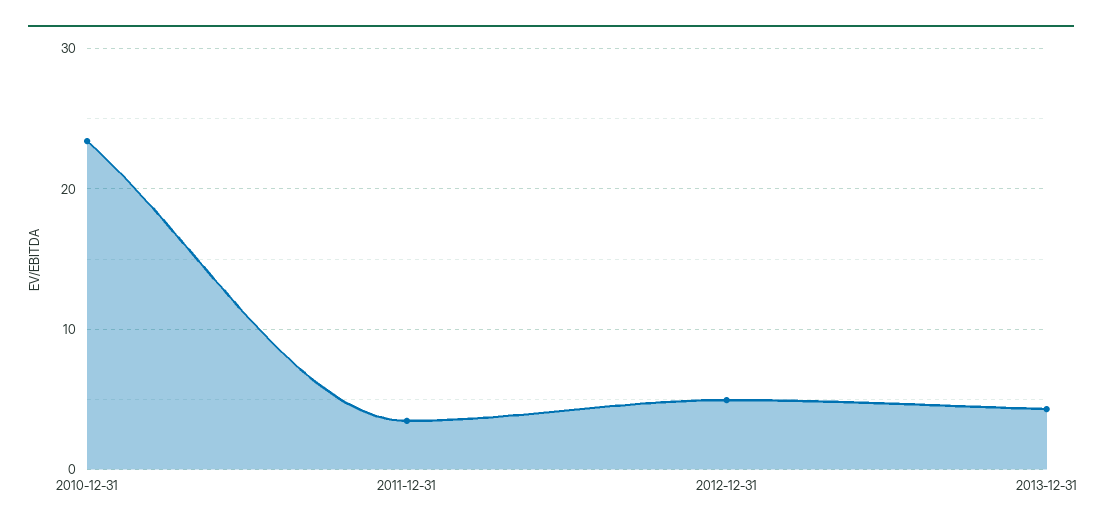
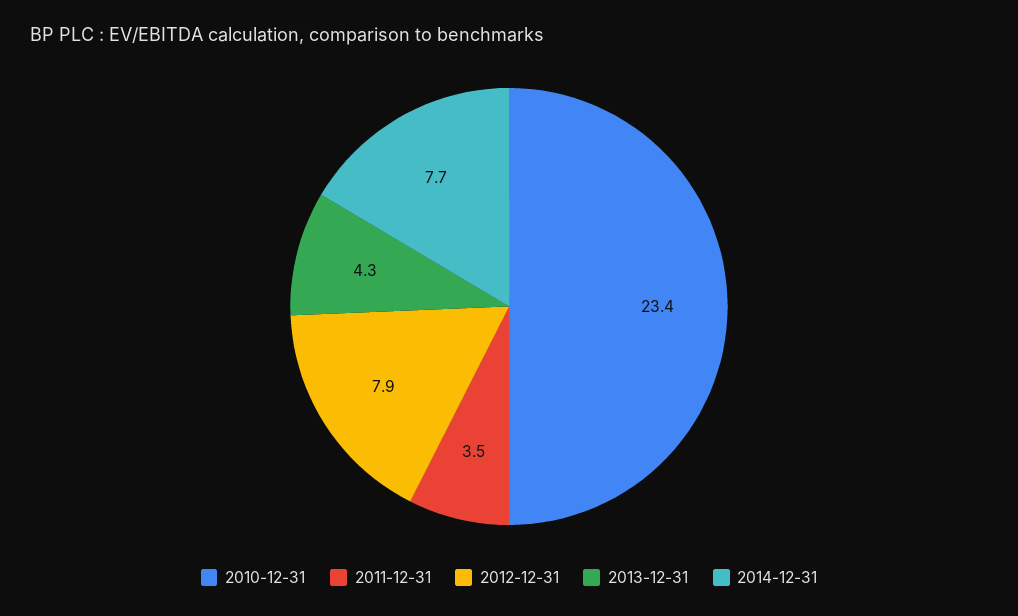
2012-12-31: 5 -> 7.9
2014-12-31: none -> 7.7

